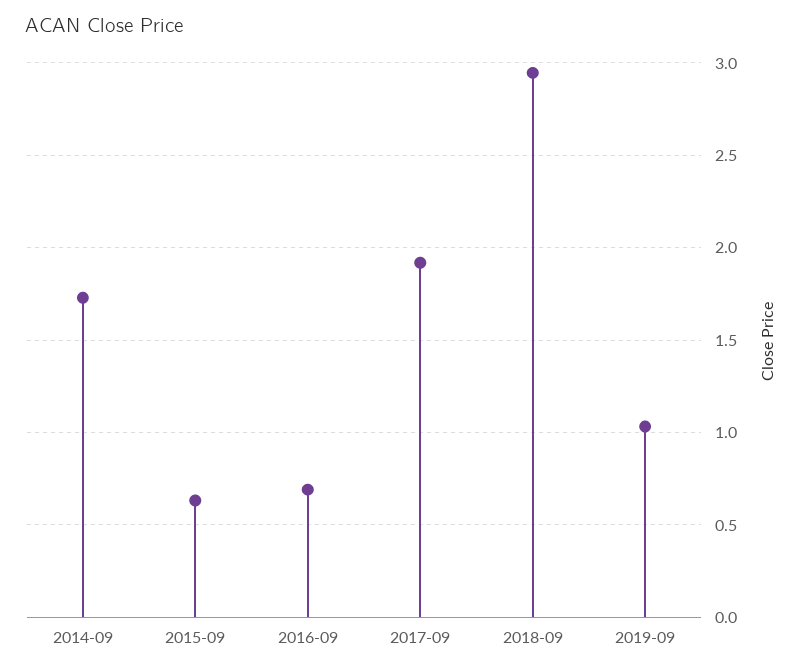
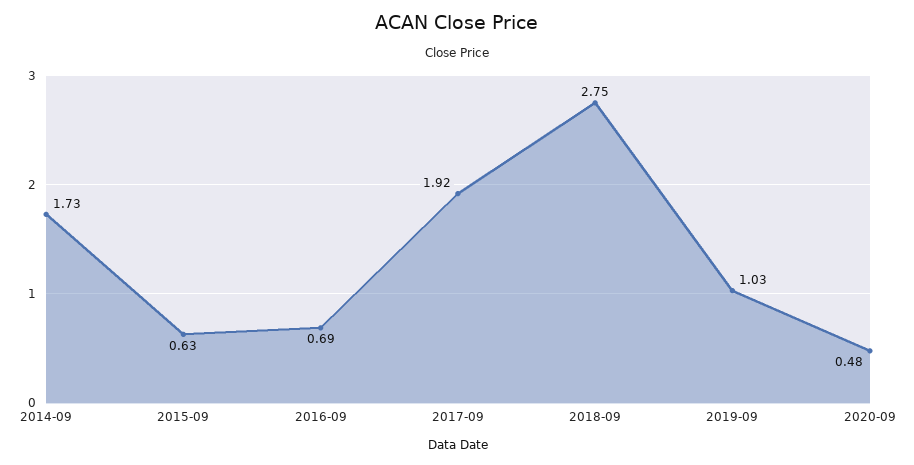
2018-09: 2.95 -> 2.75
2020-09: none -> 0.48

